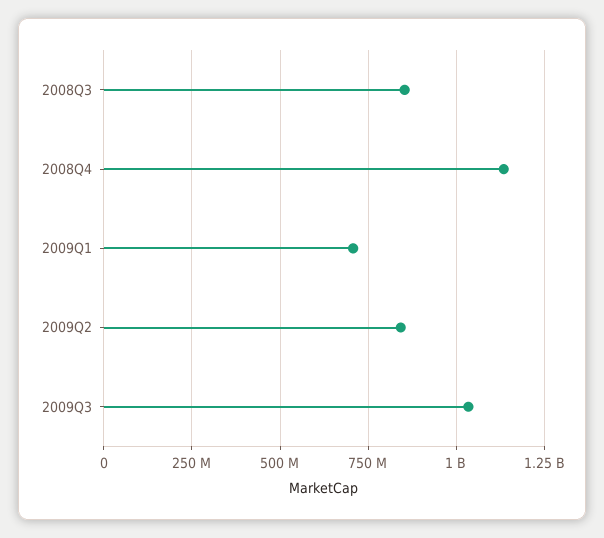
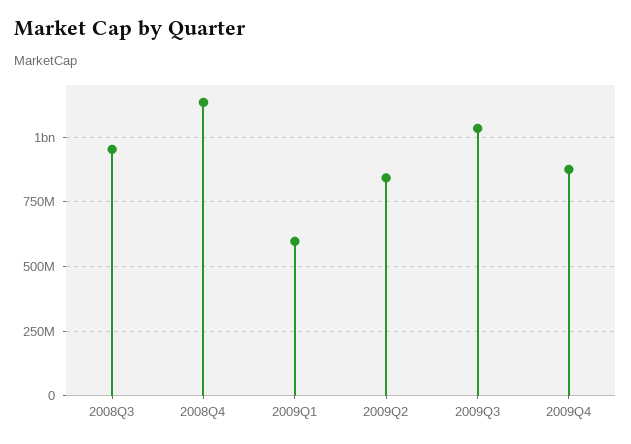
2008Q3: 850000000 -> 950000000
2009Q1: 700000000 -> 600000000
2009Q4: none -> 875000000

